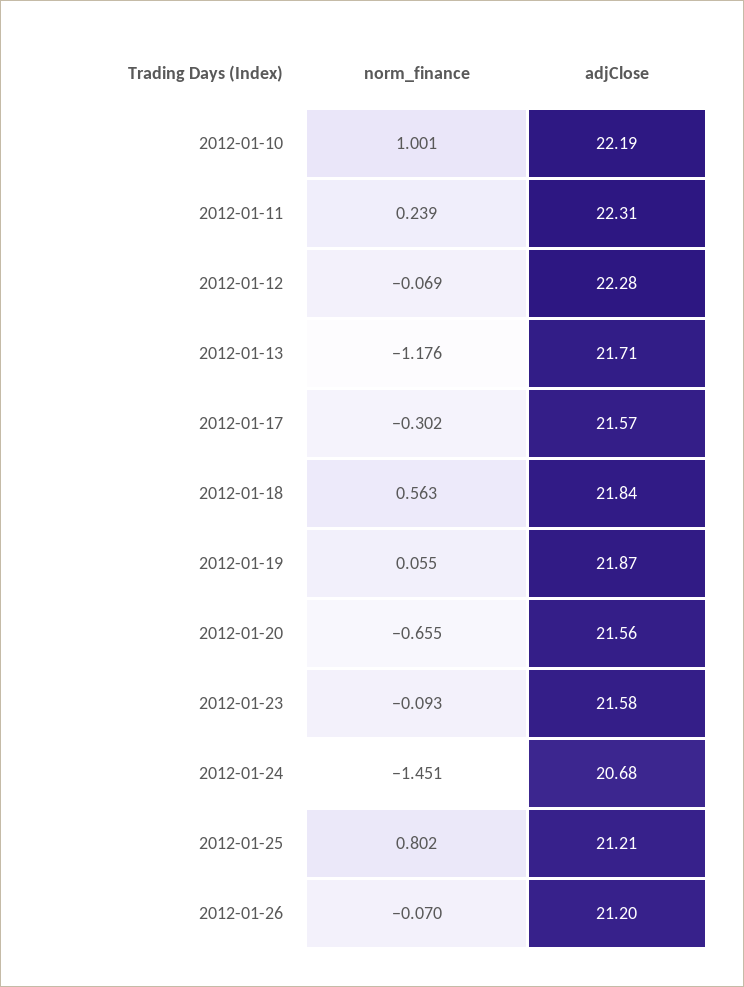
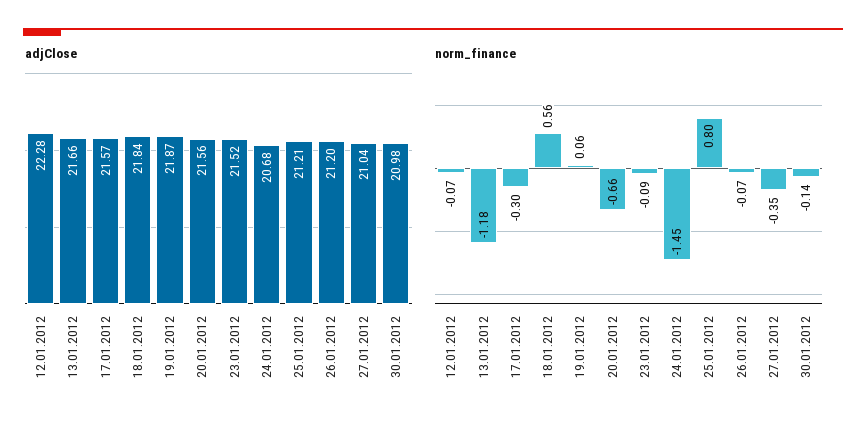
norm_finance, 2012-01-10: 1.001 -> none
adjClose, 2012-01-10: 22.19 -> none
norm_finance, 2012-01-11: 0.239 -> none
adjClose, 2012-01-11: 22.31 -> none
adjClose, 2012-01-13: 21.71 -> 21.66
adjClose, 2012-01-23: 21.58 -> 21.52
adjClose, 27.01.2012: none -> 21.04
adjClose, 30.01.2012: none -> 20.98
norm_finance, 27.01.2012: none -> -0.35
norm_finance, 30.01.2012: none -> -0.14

